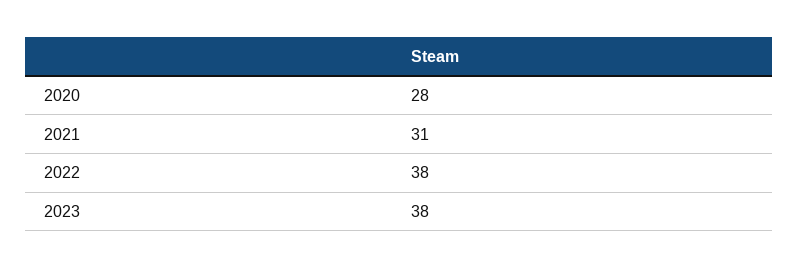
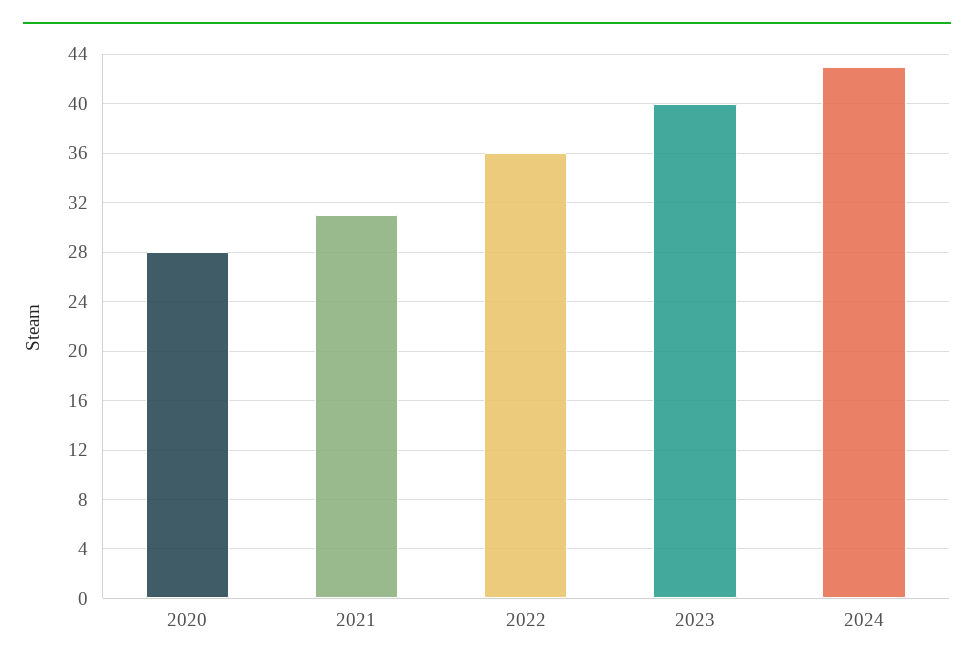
2022: 38 -> 36
2023: 38 -> 40
2024: none -> 43

